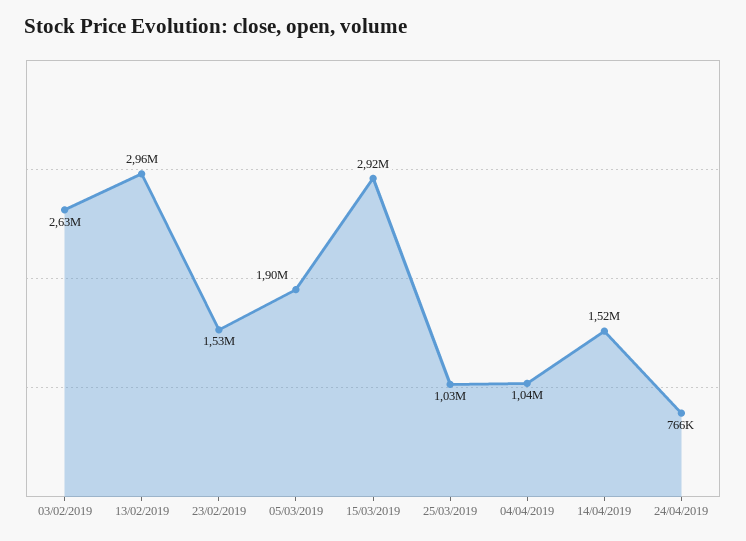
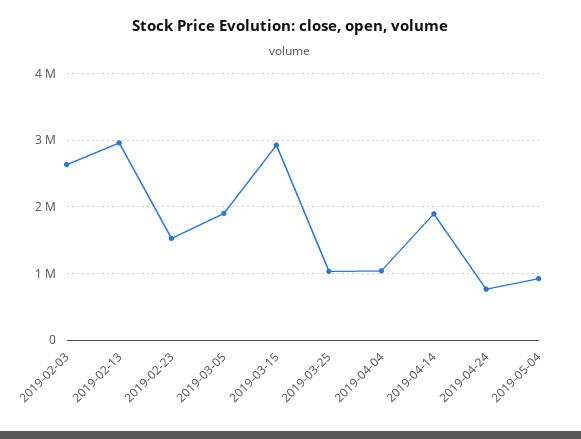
14/04/2019: 1520000 -> 1900000
2019-05-04: none -> 900000

